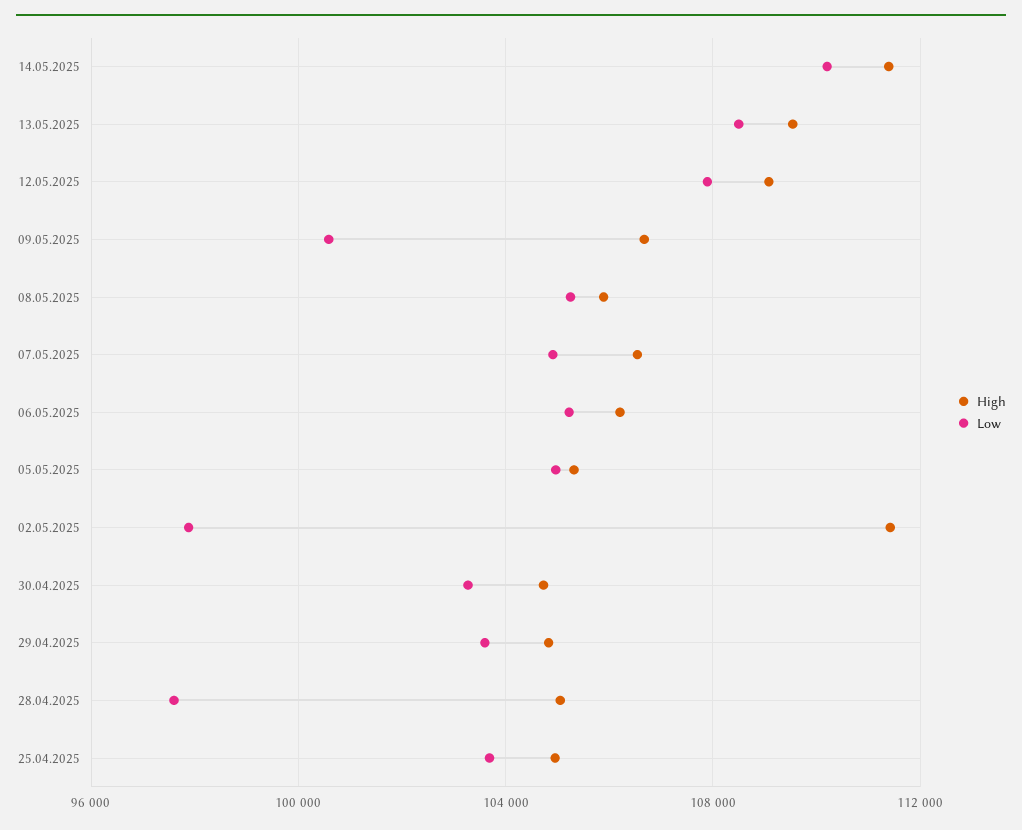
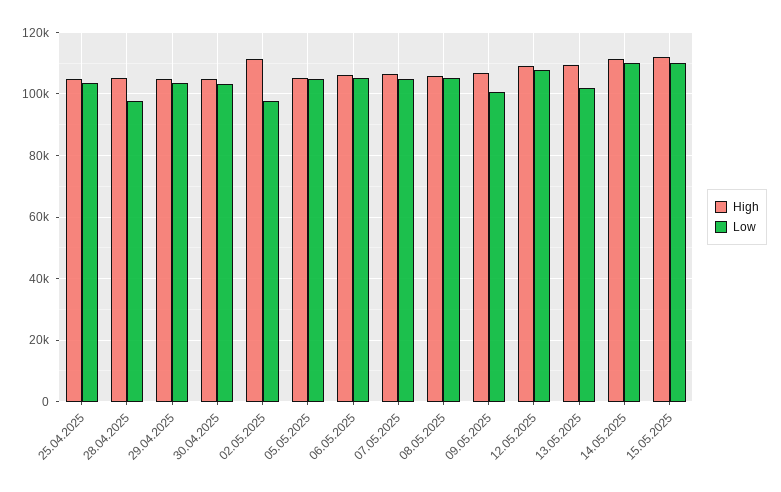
Low, 13.05.2025: 108500 -> 102000
High, 15.05.2025: none -> 112000
Low, 15.05.2025: none -> 110000

